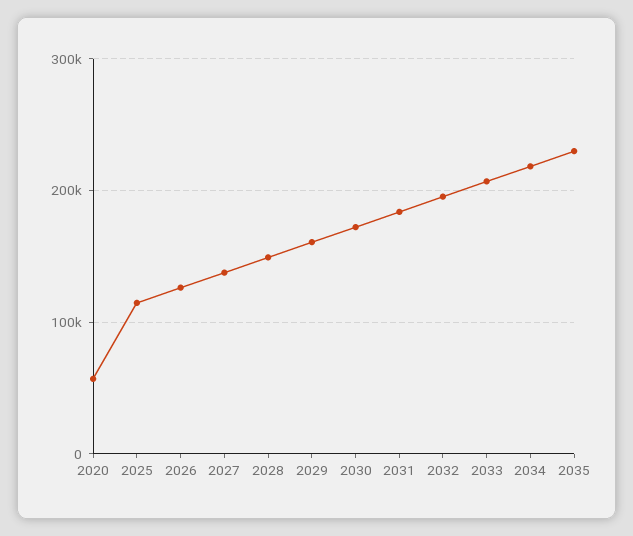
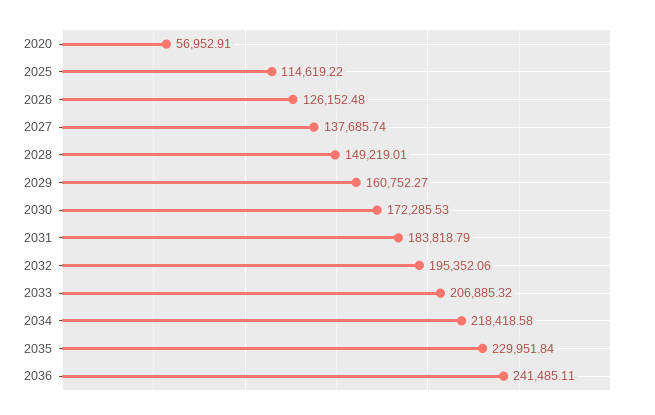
2036: none -> 241485.11

